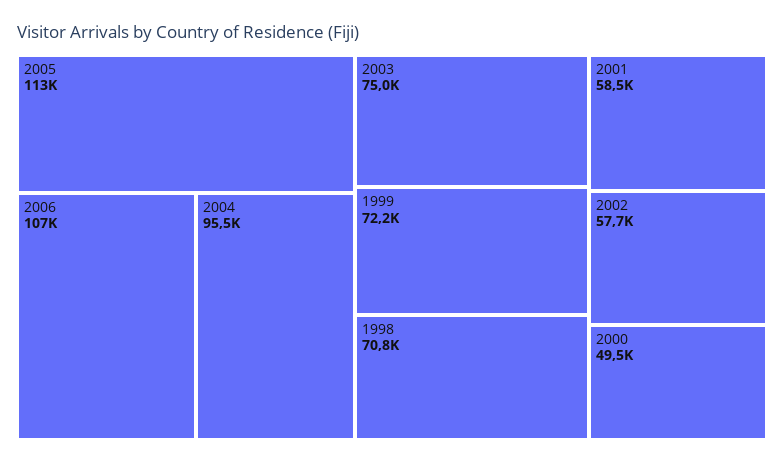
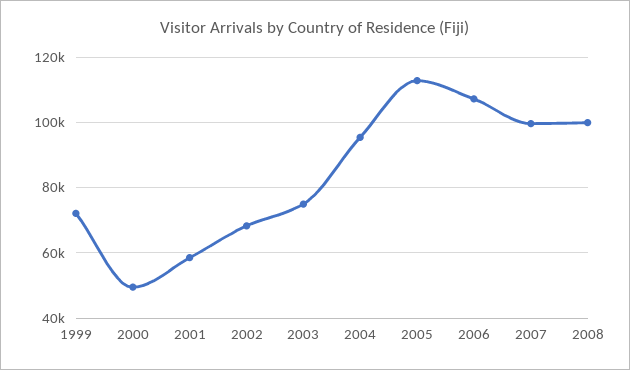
1998: 70800 -> none
2002: 57700 -> 68000
2007: none -> 100000
2008: none -> 100000

